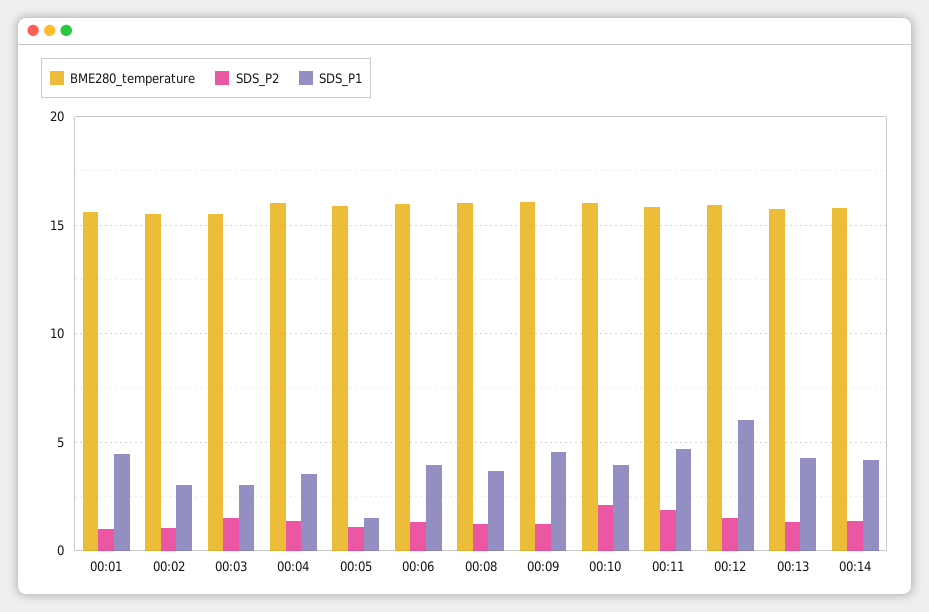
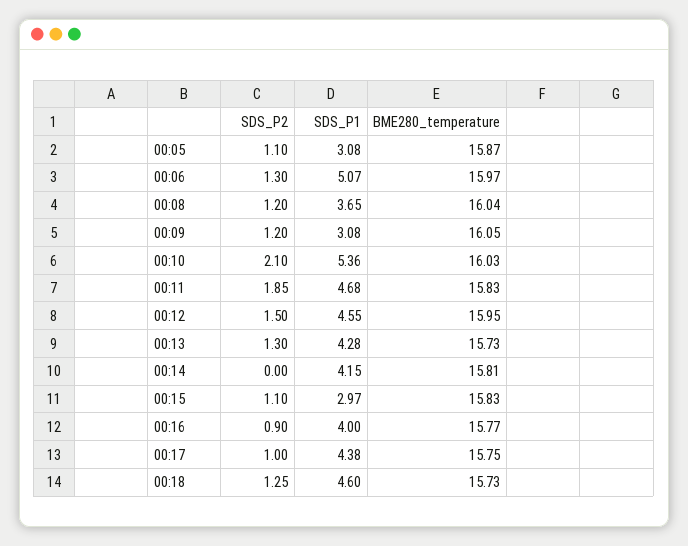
BME280_temperature, 00:01: 15.5 -> none
SDS_P2, 00:01: 1 -> none
SDS_P1, 00:01: 4.5 -> none
BME280_temperature, 00:02: 15.5 -> none
SDS_P2, 00:02: 1 -> none
SDS_P1, 00:02: 3 -> none
BME280_temperature, 00:03: 15.5 -> none
SDS_P2, 00:03: 1.5 -> none
SDS_P1, 00:03: 3 -> none
BME280_temperature, 00:04: 16 -> none
SDS_P2, 00:04: 1.5 -> none
SDS_P1, 00:04: 3.5 -> none
SDS_P1, 00:05: 1.5 -> 3.08
SDS_P1, 00:06: 4 -> 5.07
SDS_P1, 00:09: 4.5 -> 3.08
SDS_P1, 00:10: 4 -> 5.36
SDS_P1, 00:12: 6 -> 4.55
SDS_P2, 00:14: 1.5 -> 0
SDS_P2, 00:15: none -> 1.1
SDS_P1, 00:15: none -> 2.97
BME280_temperature, 00:15: none -> 15.83
SDS_P2, 00:16: none -> 0.9
SDS_P1, 00:16: none -> 4
BME280_temperature, 00:16: none -> 15.77
SDS_P2, 00:17: none -> 1
SDS_P1, 00:17: none -> 4.38
BME280_temperature, 00:17: none -> 15.75
SDS_P2, 00:18: none -> 1.25
SDS_P1, 00:18: none -> 4.6
BME280_temperature, 00:18: none -> 15.73

